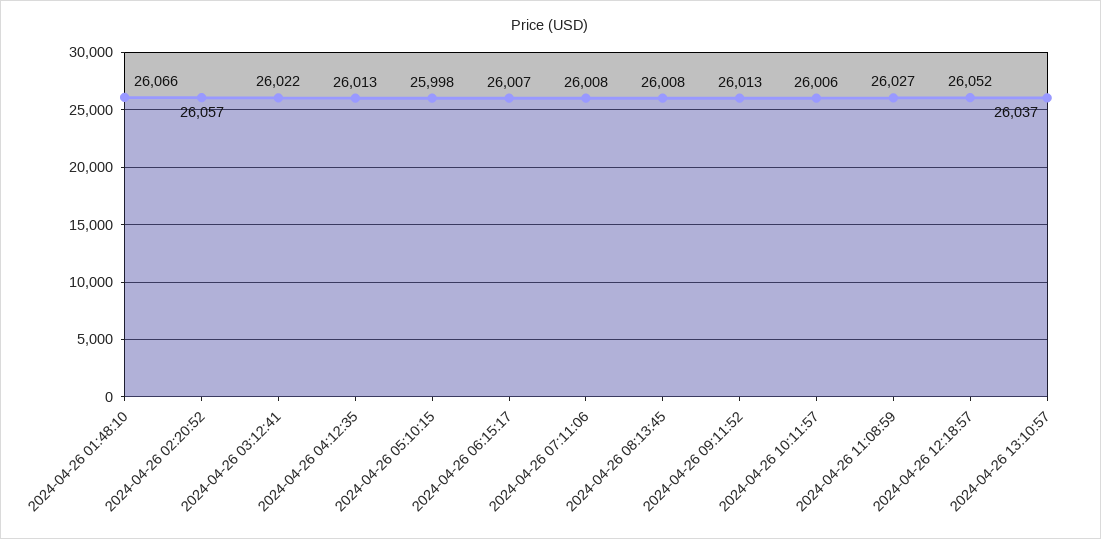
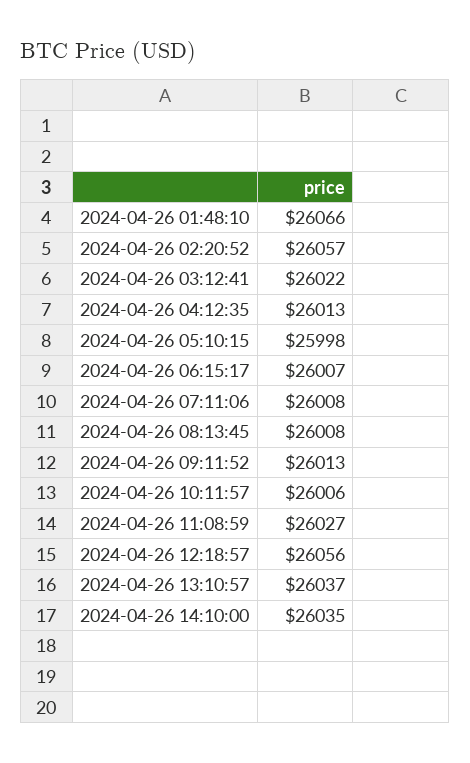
2024-04-26 12:18:57: 26052 -> 26056
2024-04-26 14:10:00: none -> 26035

